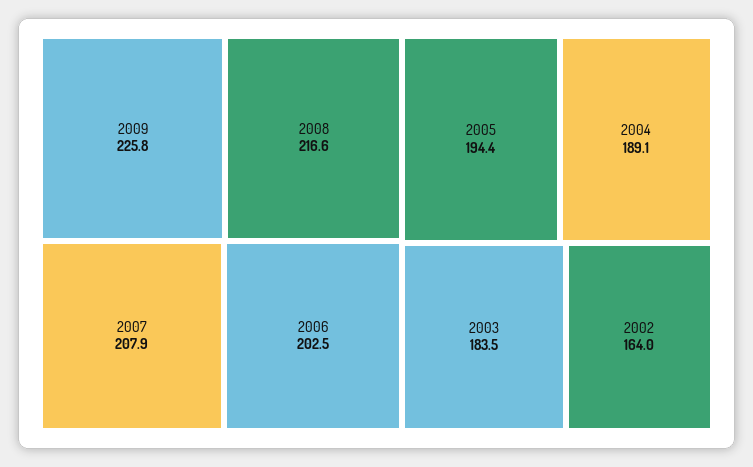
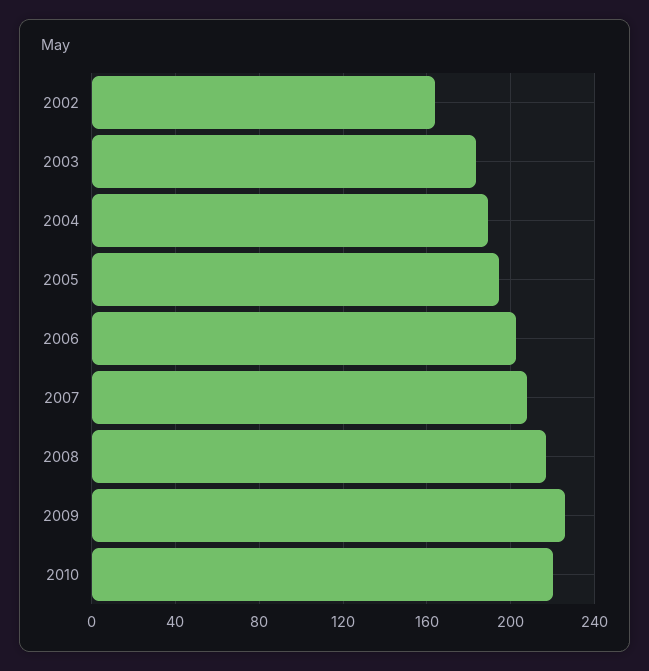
2010: none -> 220

